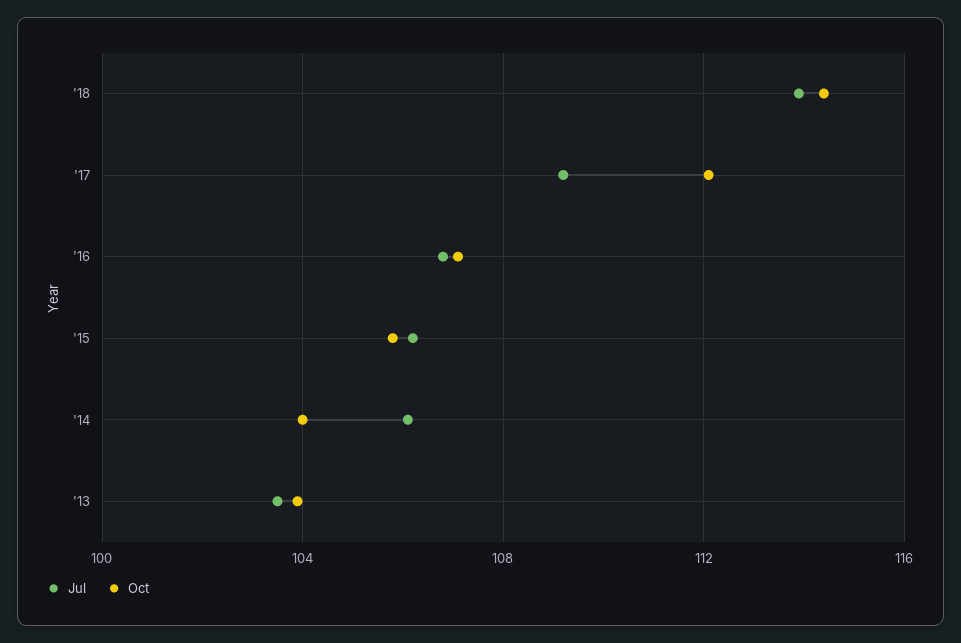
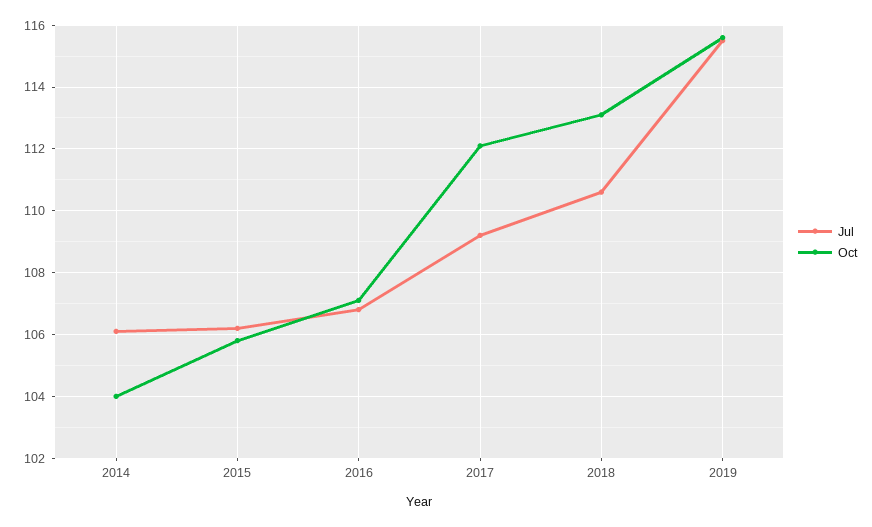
Jul, '18: 114 -> 110.5
Oct, '18: 114.5 -> 113
Jul, '13: 103.5 -> none
Oct, '13: 104 -> none
Jul, 2019: none -> 115.5
Oct, 2019: none -> 115.5

